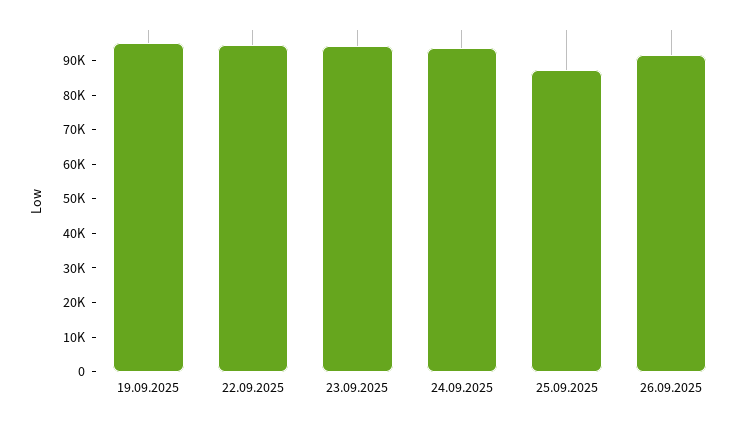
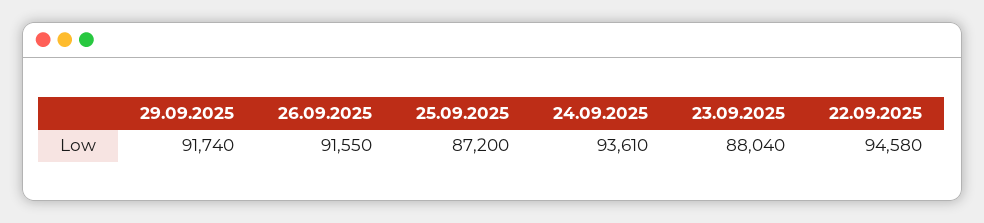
19.09.2025: 95000 -> none
23.09.2025: 95000 -> 88040
29.09.2025: none -> 91740

